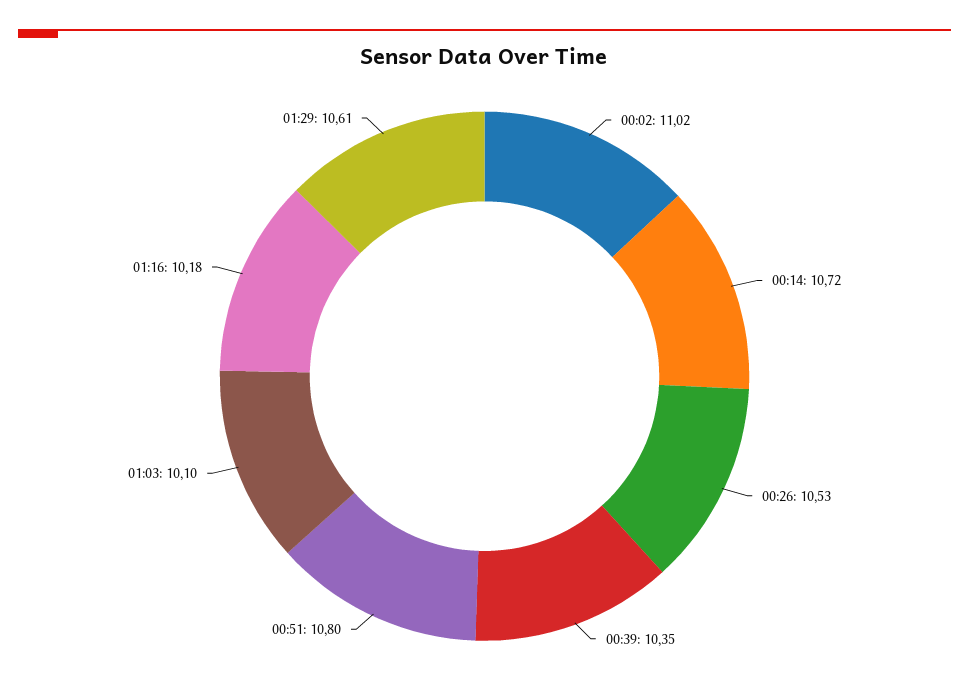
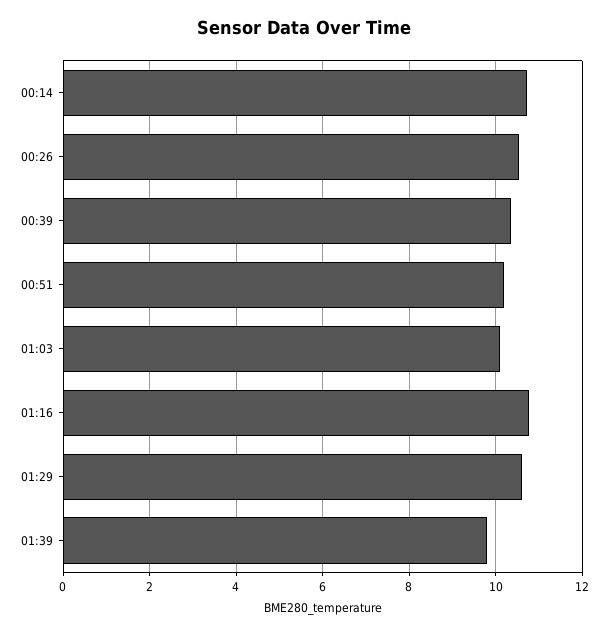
00:02: 11.02 -> none
00:51: 10.8 -> 10.2
01:16: 10.18 -> 10.8
01:39: none -> 9.8

